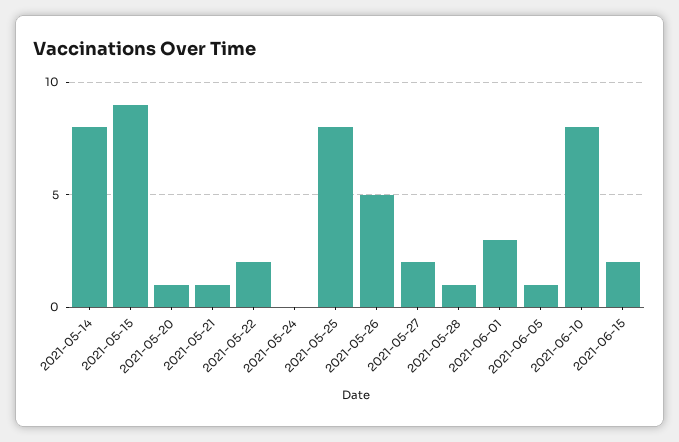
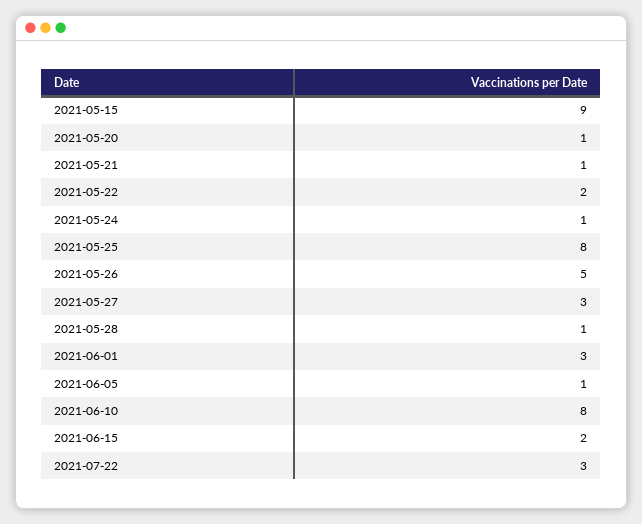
2021-05-14: 8 -> none
2021-05-24: 0 -> 1
2021-05-27: 2 -> 3
2021-07-22: none -> 3

